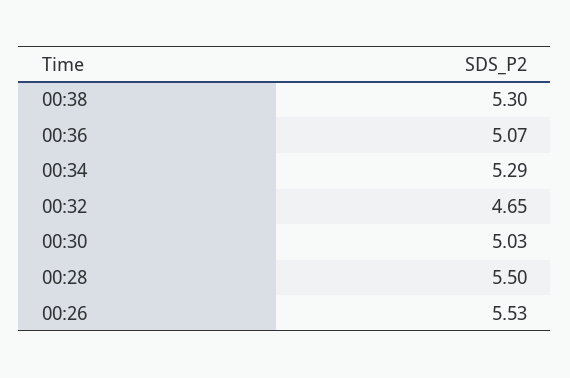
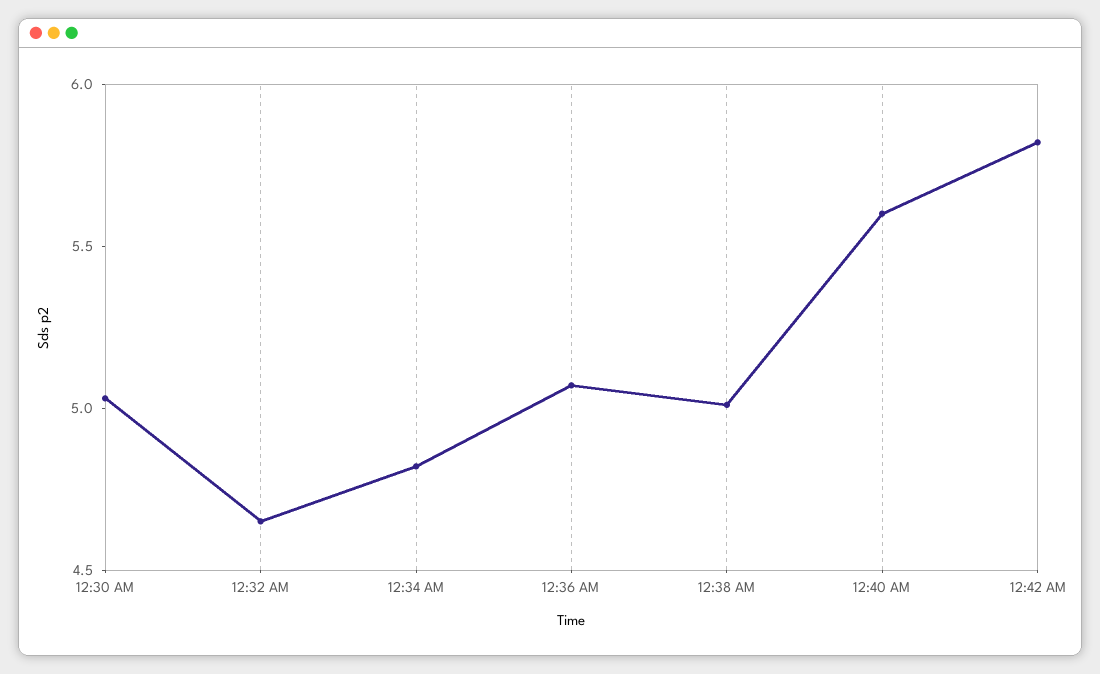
00:38: 5.3 -> 5
00:34: 5.29 -> 4.8
00:28: 5.5 -> none
00:26: 5.53 -> none
12:40 AM: none -> 5.6
12:42 AM: none -> 5.8

